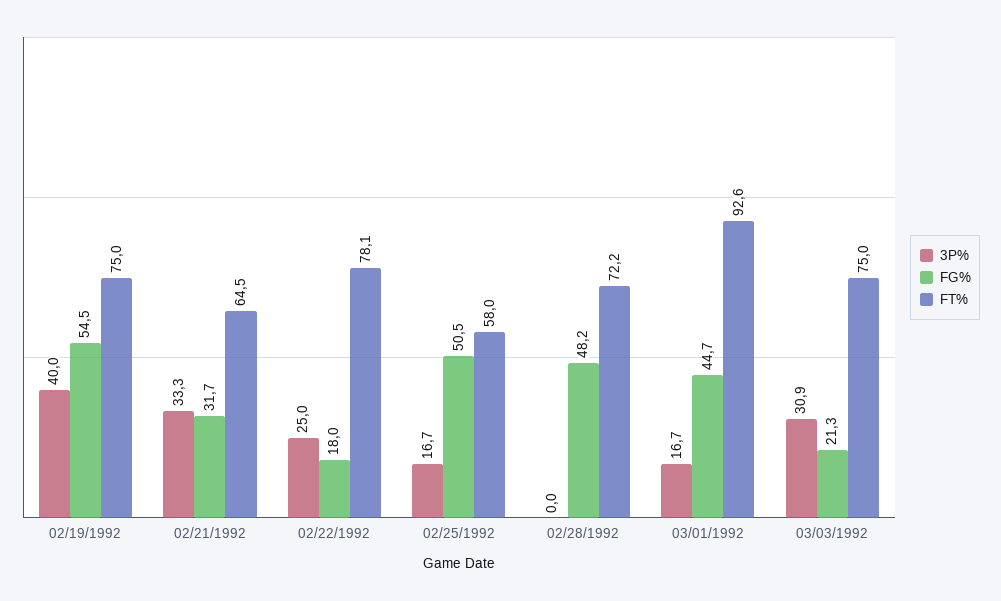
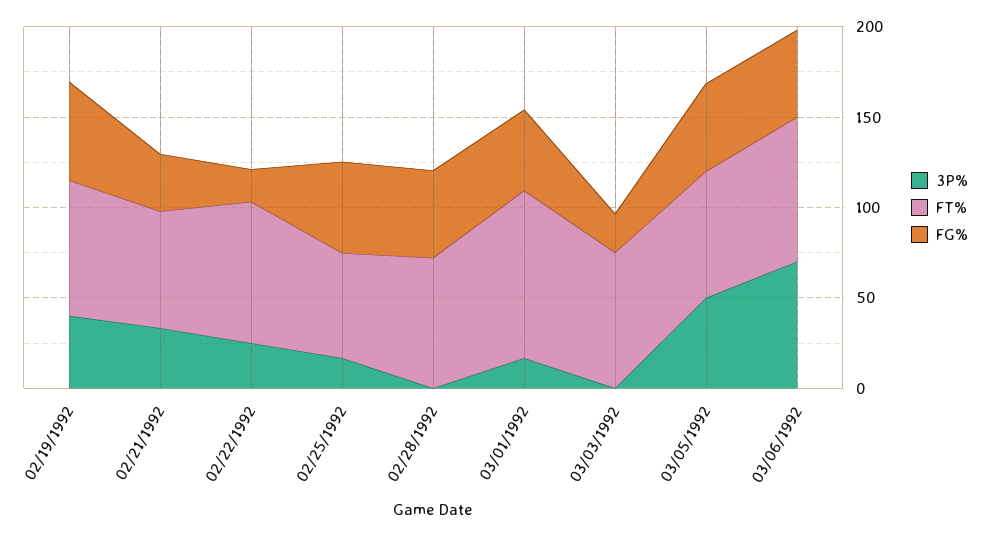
3P%, 03/03/1992: 30.9 -> 0
3P%, 03/05/1992: none -> 50
FT%, 03/05/1992: none -> 70
FG%, 03/05/1992: none -> 50
3P%, 03/06/1992: none -> 70
FT%, 03/06/1992: none -> 80
FG%, 03/06/1992: none -> 50

